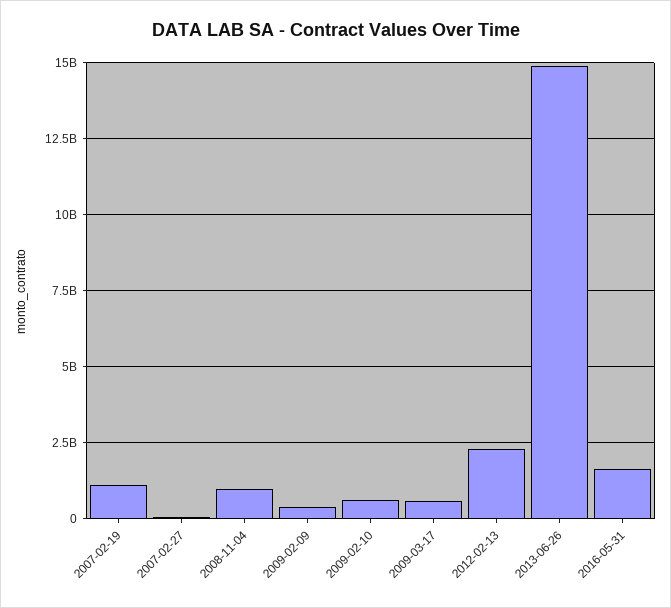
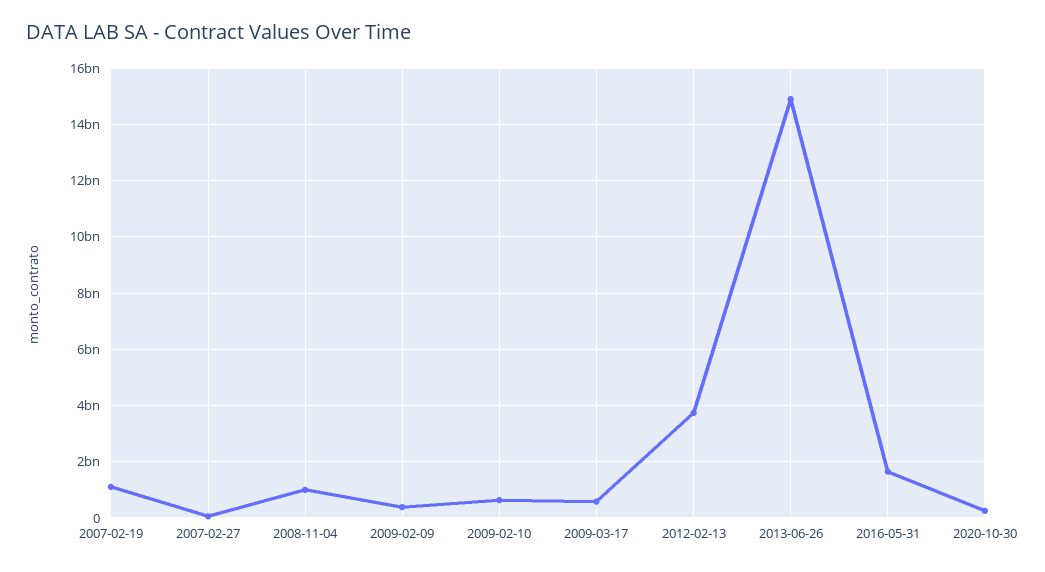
2012-02-13: 2250000000 -> 3750000000
2020-10-30: none -> 250000000

